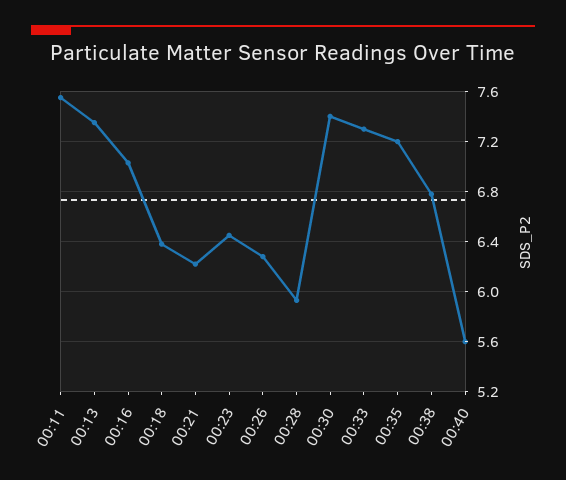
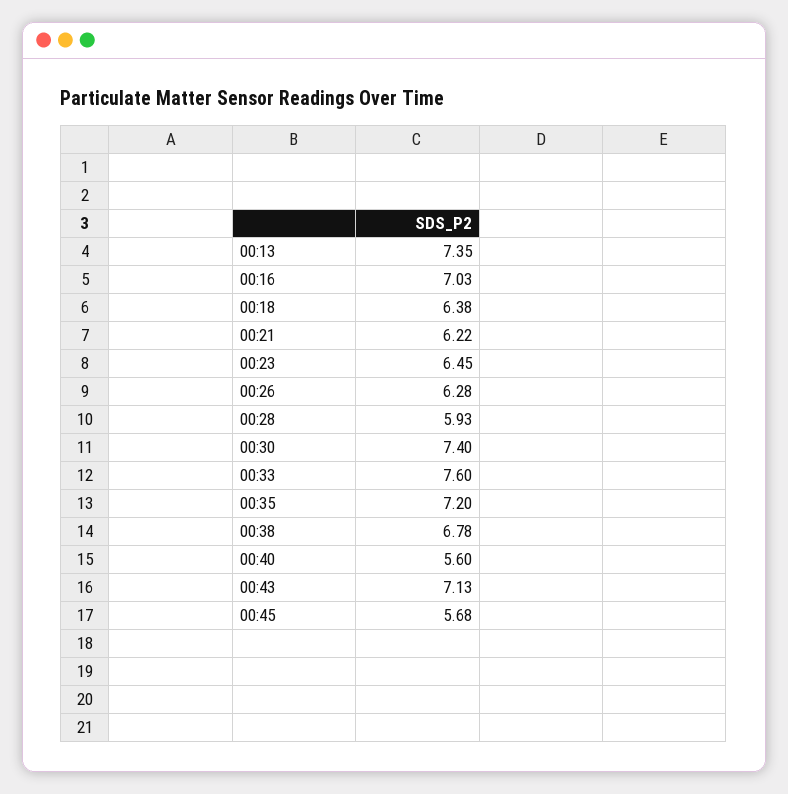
00:11: 7.55 -> none
00:33: 7.3 -> 7.6
00:43: none -> 7.13
00:45: none -> 5.68

